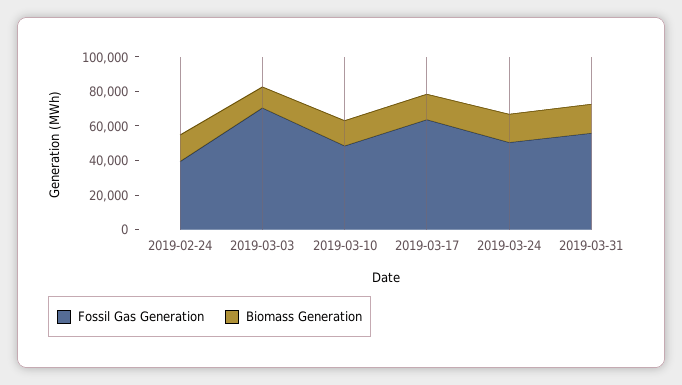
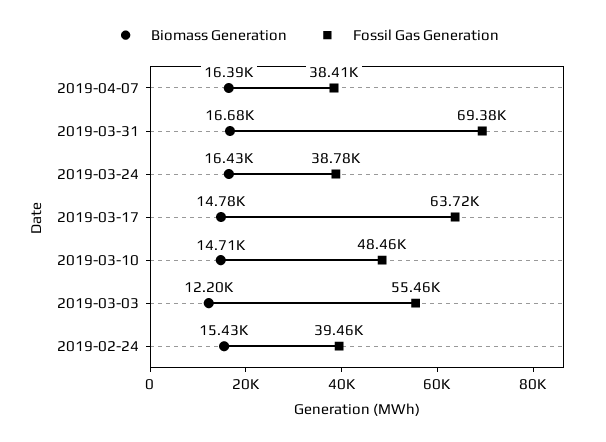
Fossil Gas Generation, 2019-03-03: 70000 -> 55460
Fossil Gas Generation, 2019-03-24: 50000 -> 38780
Fossil Gas Generation, 2019-03-31: 55000 -> 69380
Biomass Generation, 2019-04-07: none -> 16390
Fossil Gas Generation, 2019-04-07: none -> 38410

